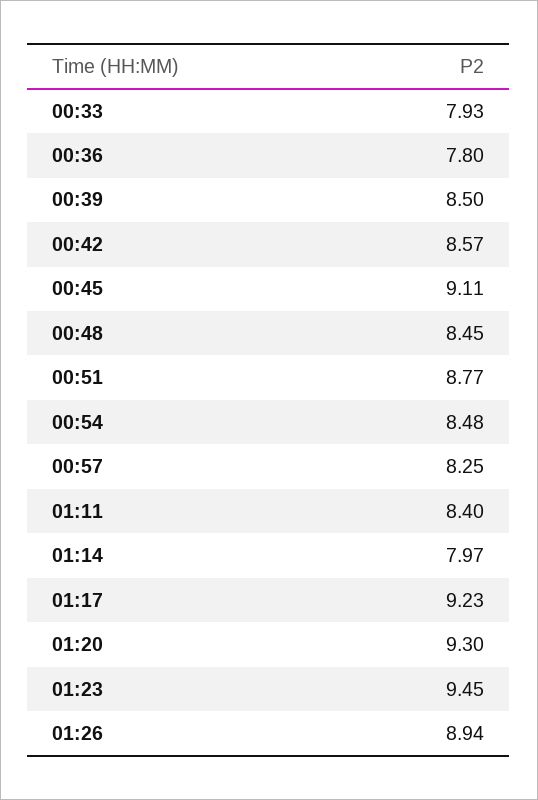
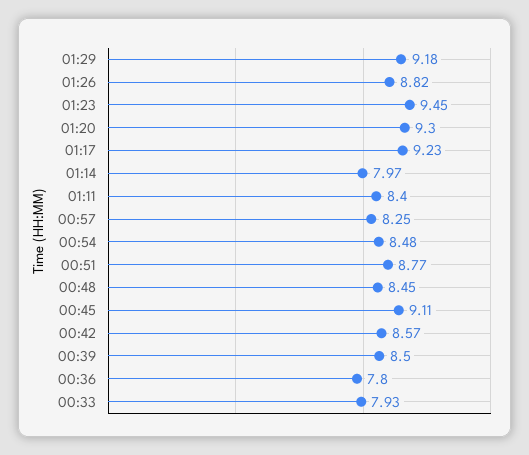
01:26: 8.94 -> 8.82
01:29: none -> 9.18

